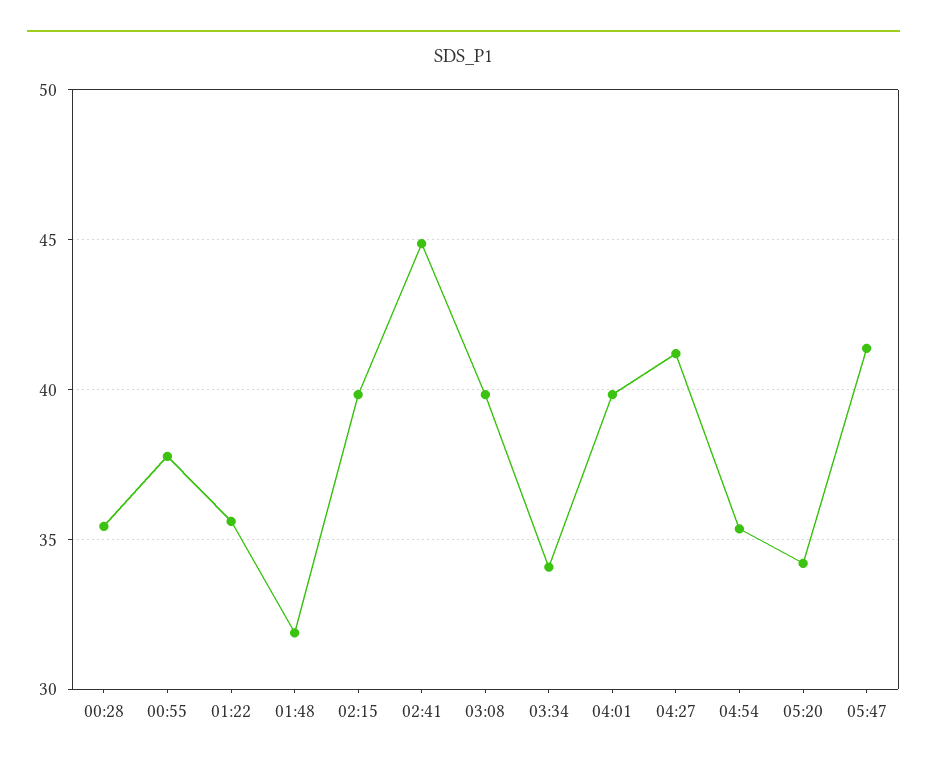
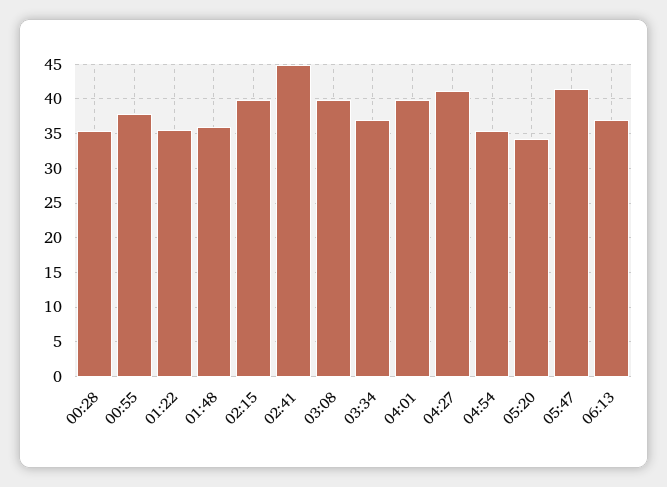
01:48: 32 -> 36
03:34: 34 -> 37
06:13: none -> 37

